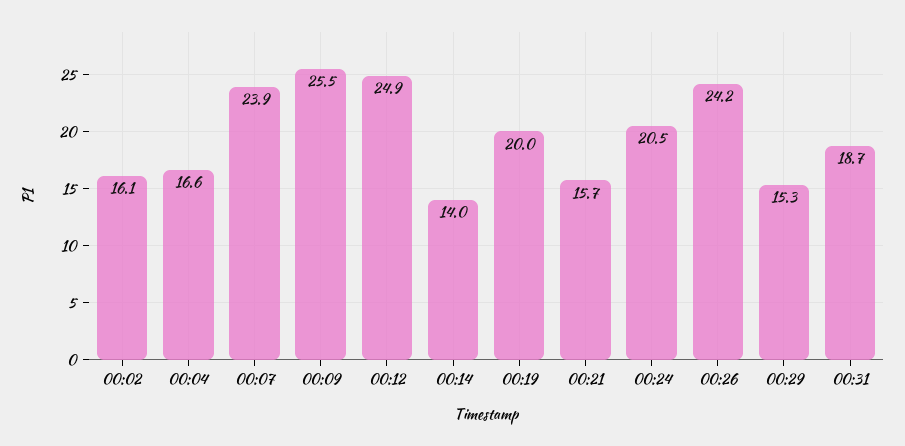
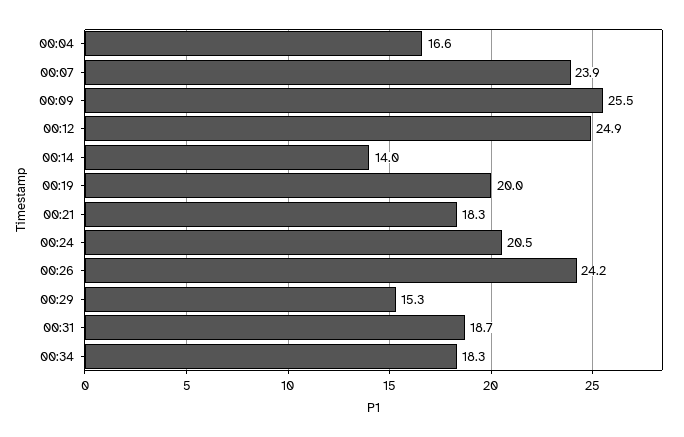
00:02: 16.1 -> none
00:21: 15.7 -> 18.3
00:34: none -> 18.3

